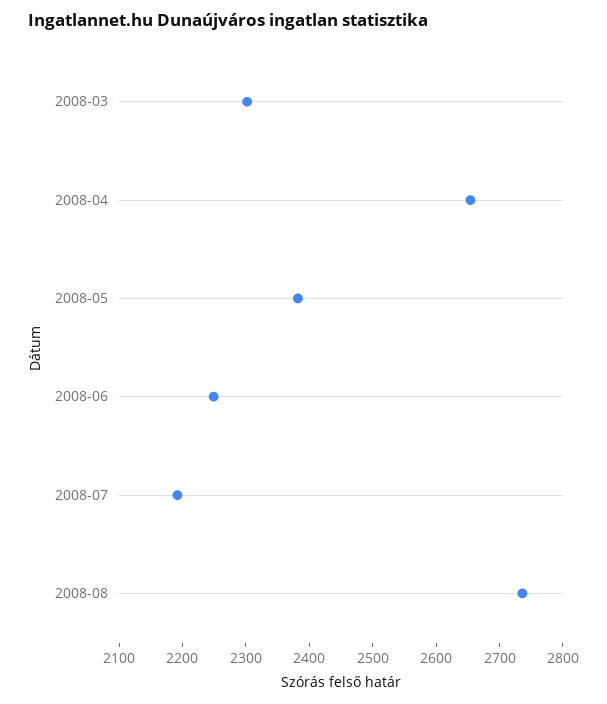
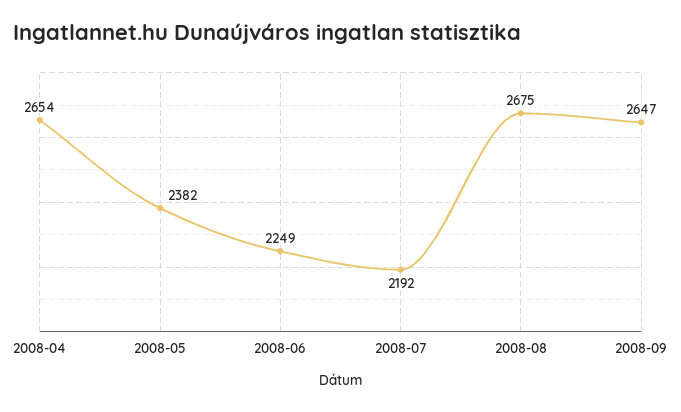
2008-03: 2300 -> none
2008-08: 2740 -> 2675
2008-09: none -> 2647

